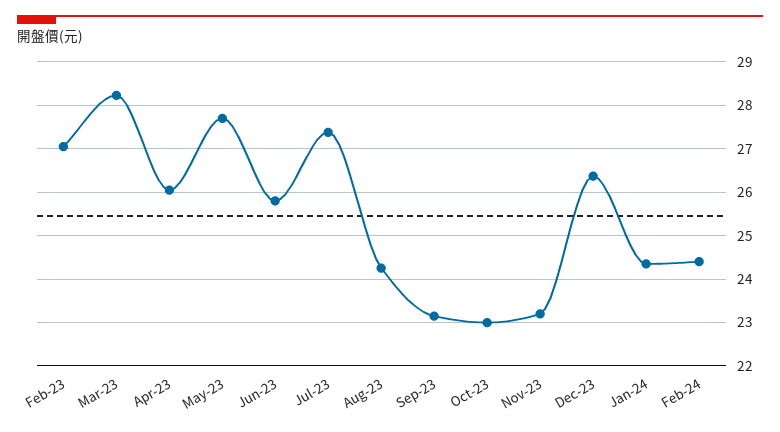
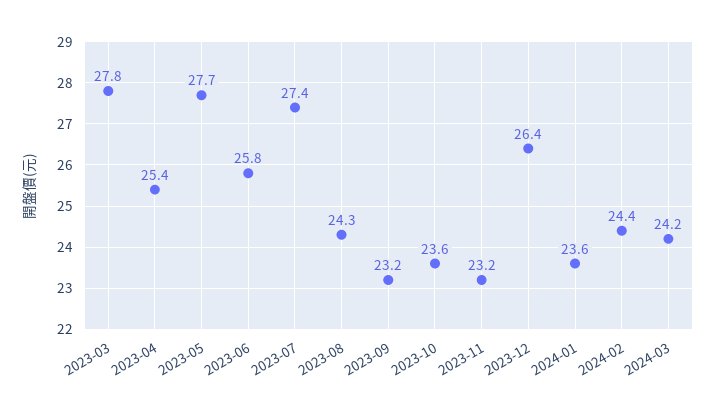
Feb-23: 27 -> none
Mar-23: 28.2 -> 27.8
Apr-23: 26 -> 25.4
Oct-23: 23 -> 23.6
Jan-24: 24.4 -> 23.6
2024-03: none -> 24.2

